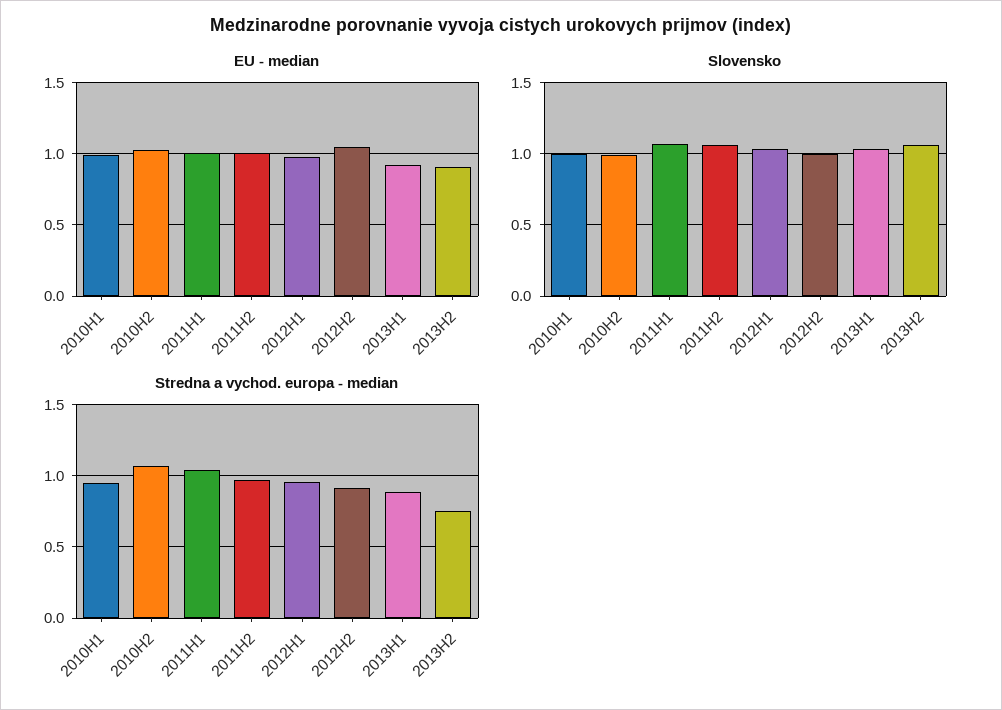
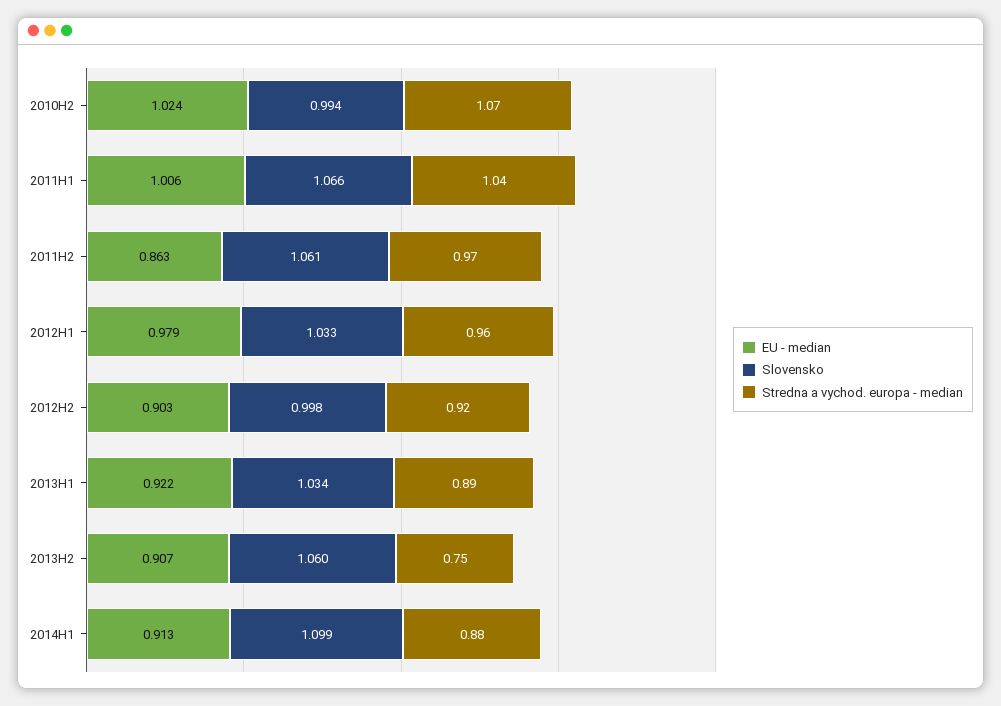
EU - median, 2010H1: 1 -> none
EU - median, 2011H2: 1 -> 0.863
EU - median, 2012H2: 1.05 -> 0.903
Slovensko, 2010H1: 1 -> none
Stredna a vychod. europa - median, 2010H1: 0.95 -> none
EU - median, 2014H1: none -> 0.913
Slovensko, 2014H1: none -> 1.099
Stredna a vychod. europa - median, 2014H1: none -> 0.88

